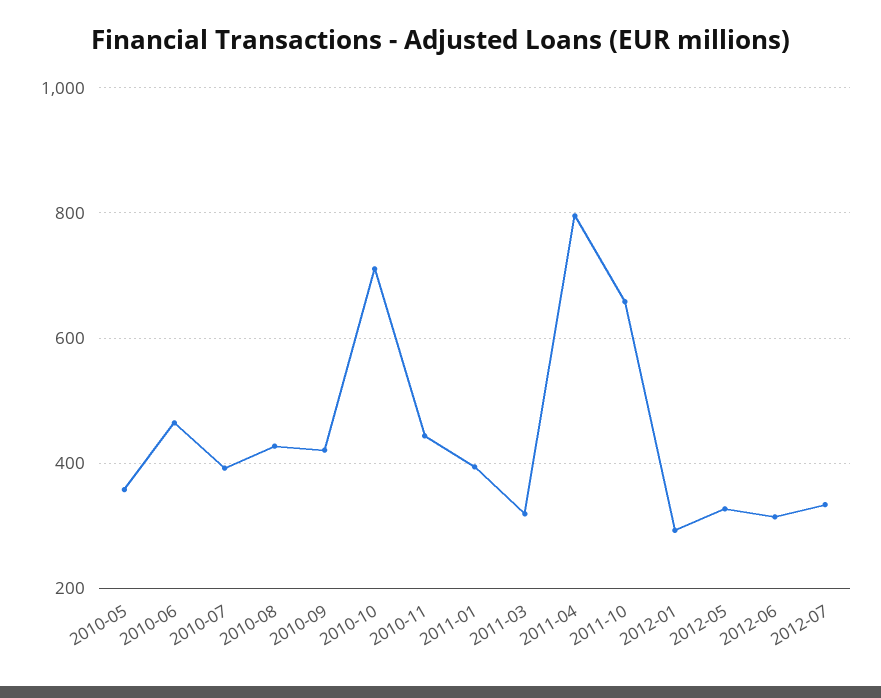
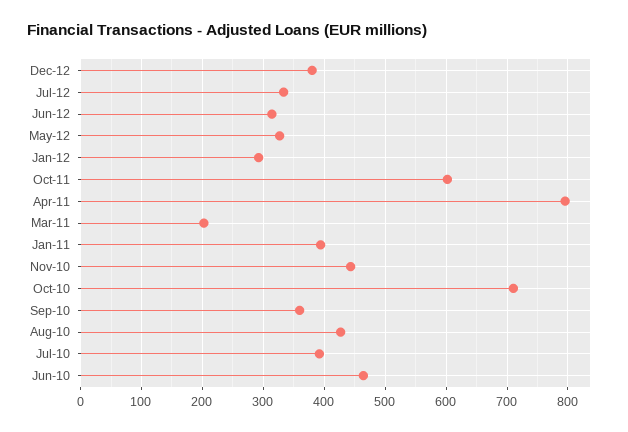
2010-05: 360 -> none
2010-09: 420 -> 360
2011-03: 320 -> 200
2011-10: 660 -> 600
Dec-12: none -> 380

